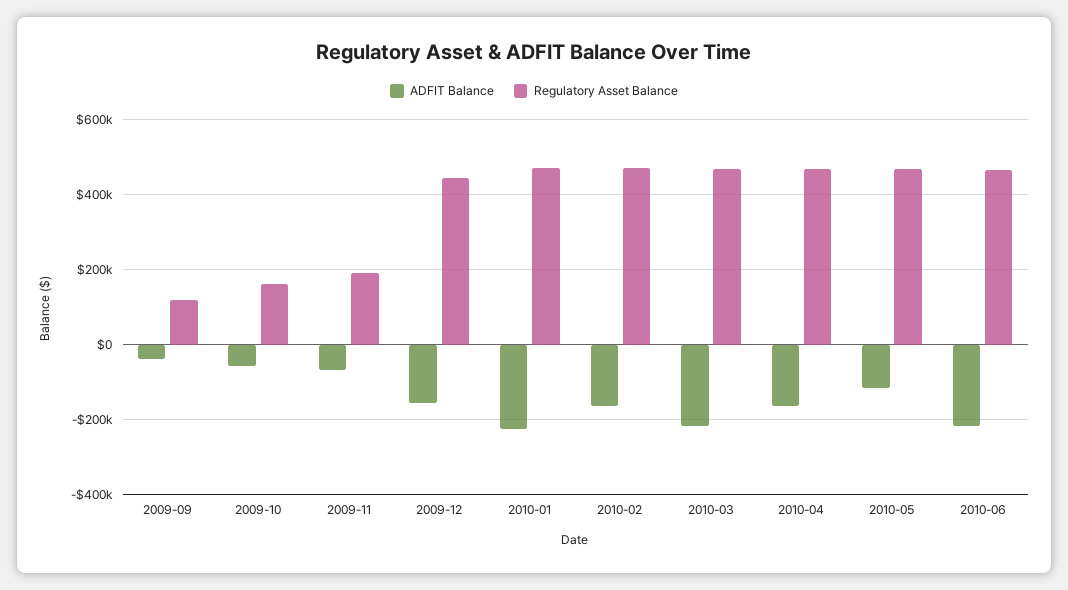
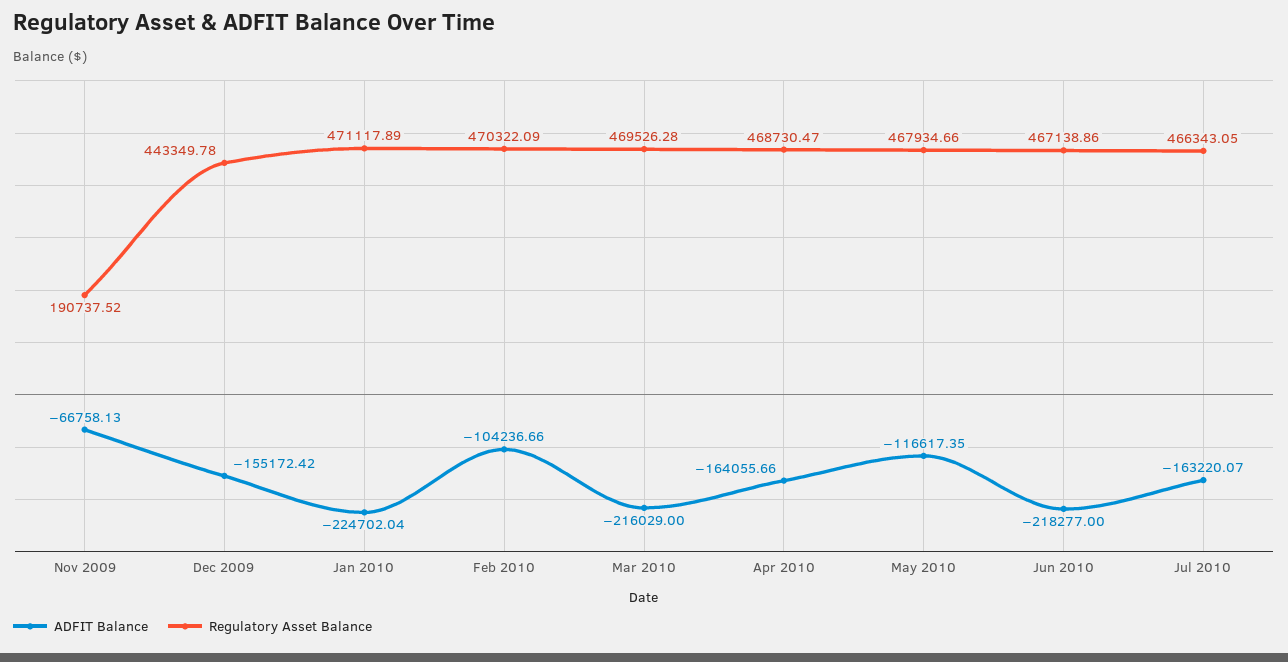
ADFIT Balance, 2009-09: -40000 -> none
Regulatory Asset Balance, 2009-09: 120000 -> none
ADFIT Balance, 2009-10: -60000 -> none
Regulatory Asset Balance, 2009-10: 160000 -> none
ADFIT Balance, 2010-02: -160000 -> -104236.66
ADFIT Balance, Jul 2010: none -> -163220.07
Regulatory Asset Balance, Jul 2010: none -> 466343.05

